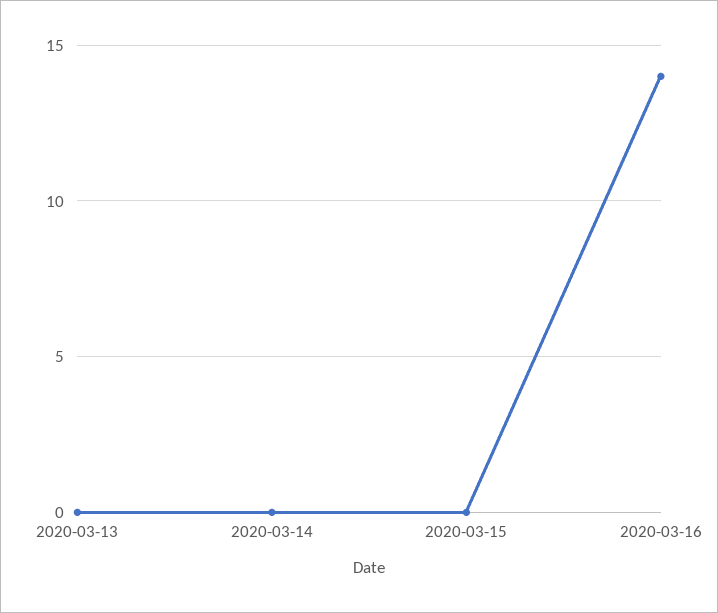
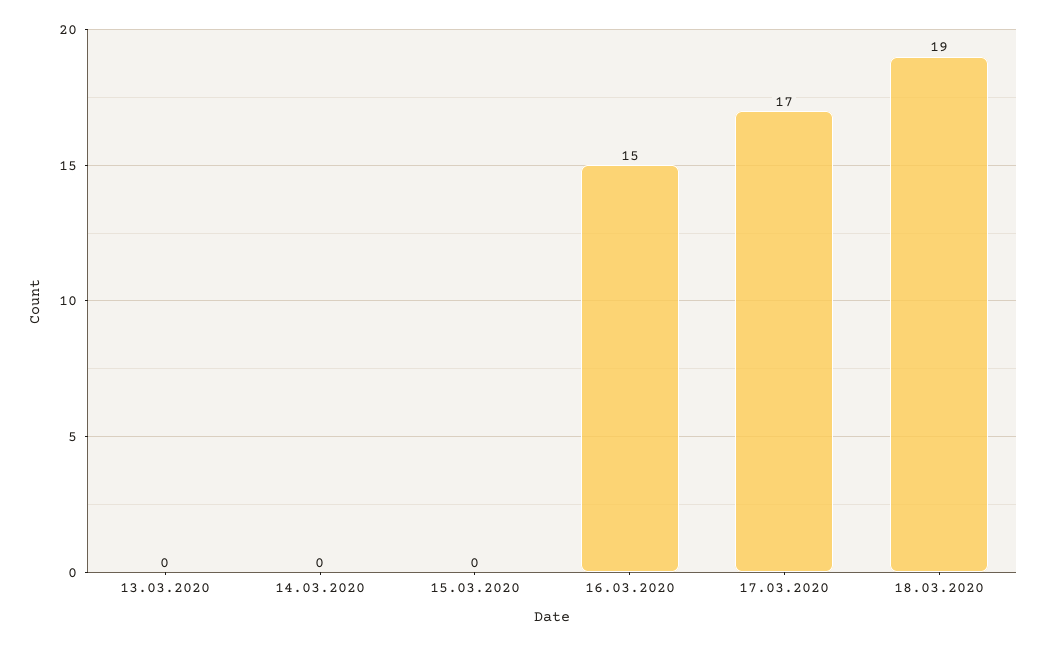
2020-03-16: 14 -> 15
17.03.2020: none -> 17
18.03.2020: none -> 19

